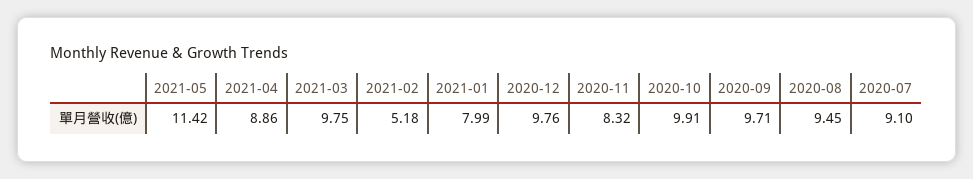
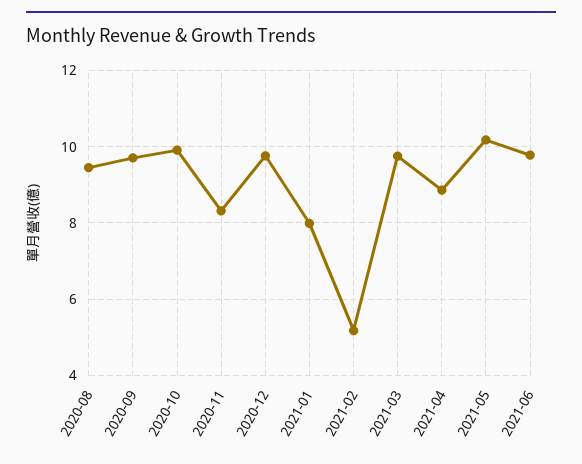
2021-05: 11.42 -> 10.2
2020-07: 9.1 -> none
2021-06: none -> 9.8

